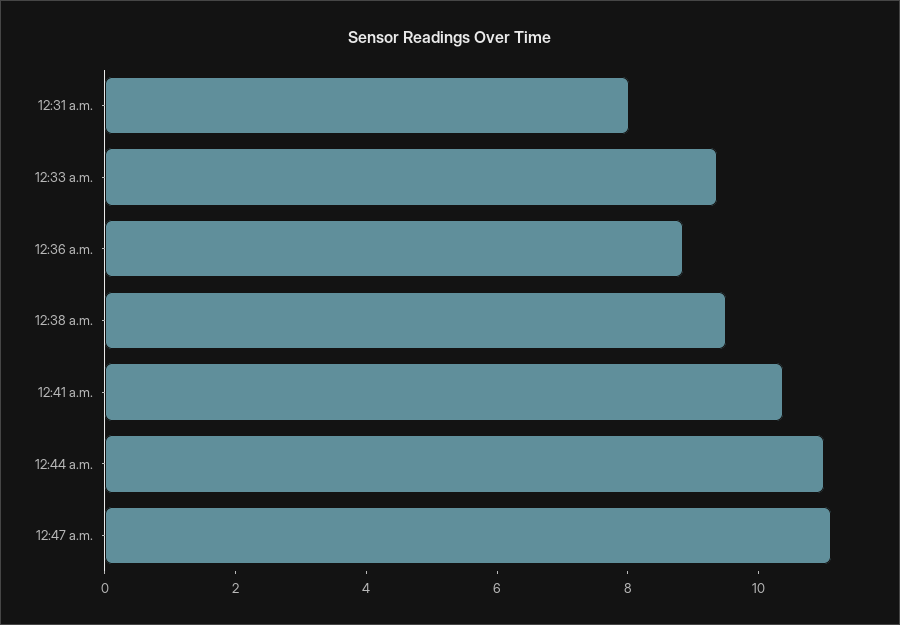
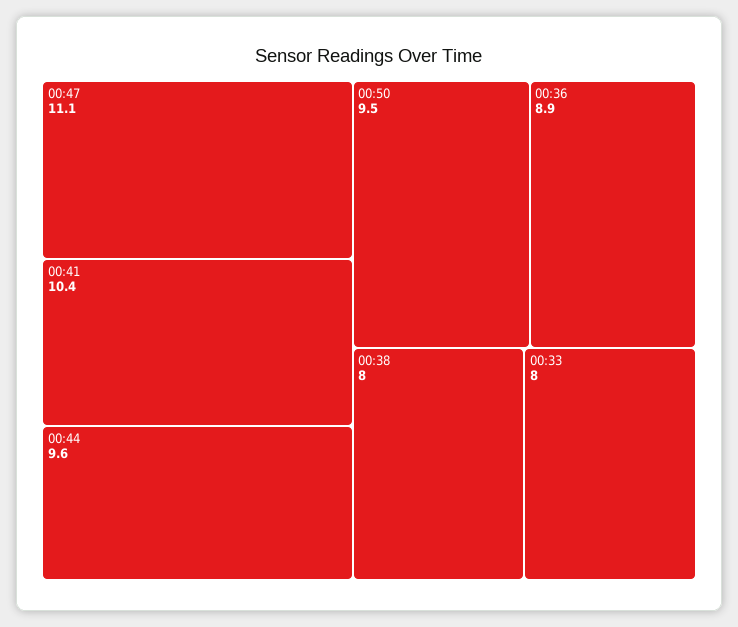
12:31 a.m.: 8 -> none
12:33 a.m.: 9.5 -> 8
12:38 a.m.: 9.5 -> 8
12:44 a.m.: 11 -> 9.6
00:50: none -> 9.5

